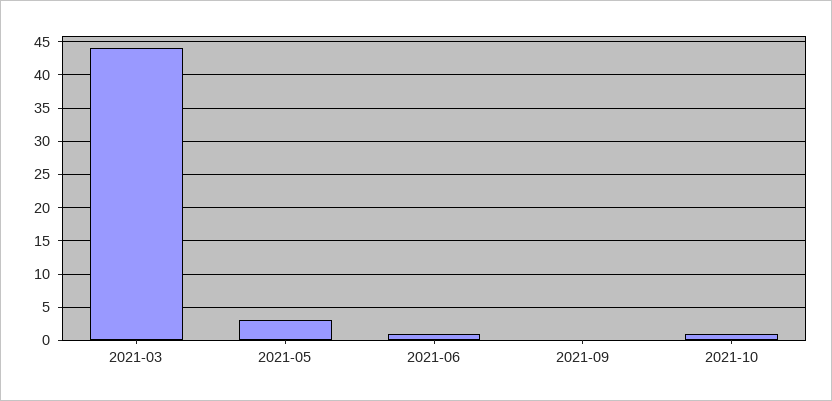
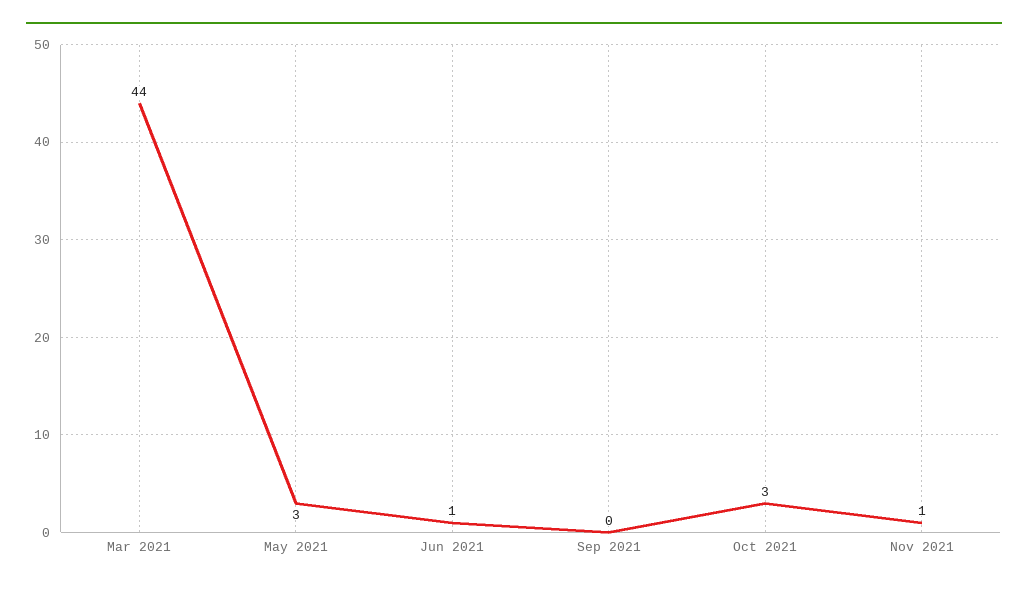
2021-10: 1 -> 3
Nov 2021: none -> 1

